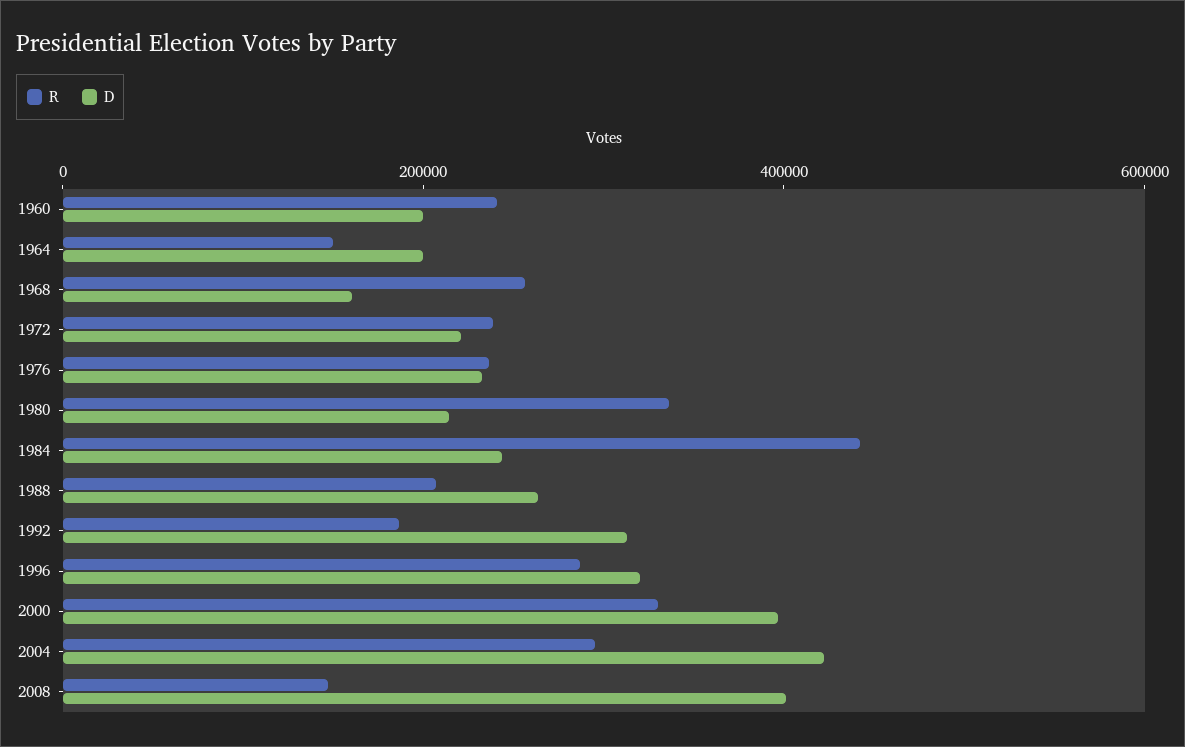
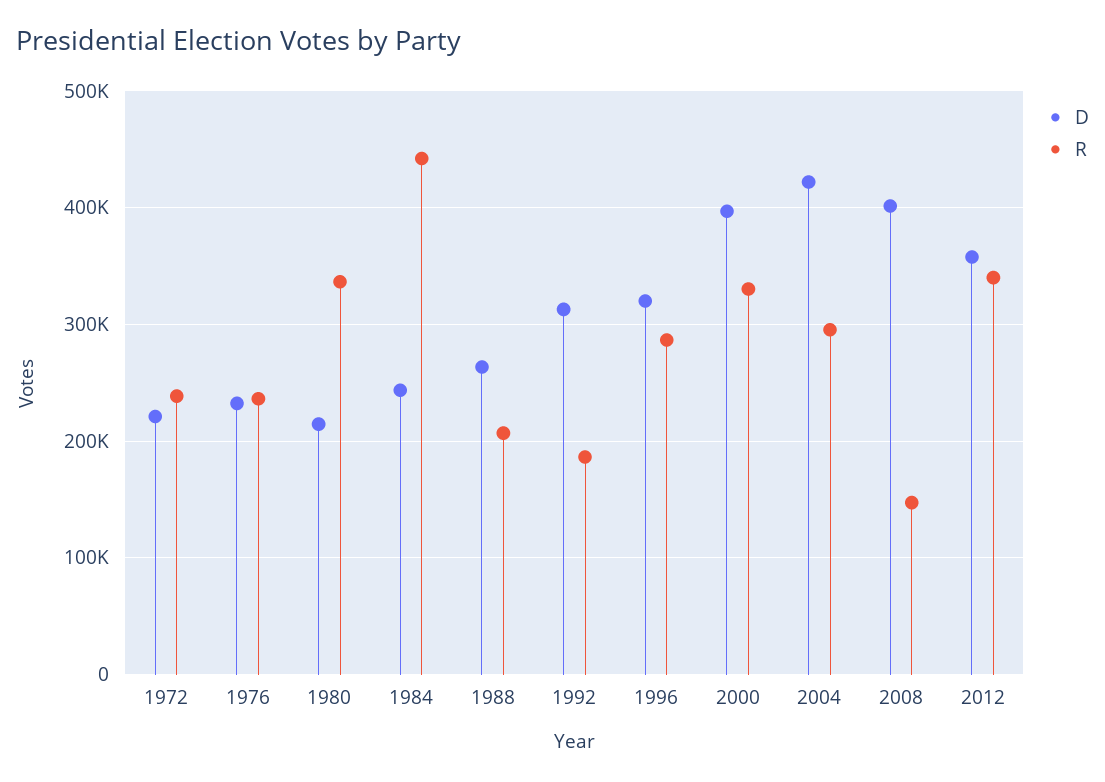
R, 1960: 250000 -> none
D, 1960: 200000 -> none
R, 1964: 150000 -> none
D, 1964: 200000 -> none
R, 1968: 250000 -> none
D, 1968: 150000 -> none
D, 2012: none -> 360000
R, 2012: none -> 340000

